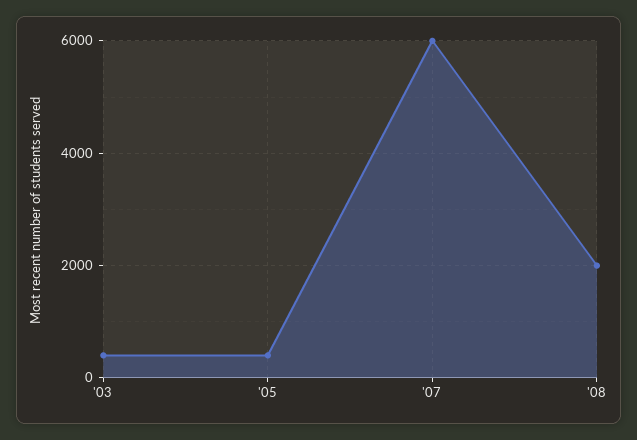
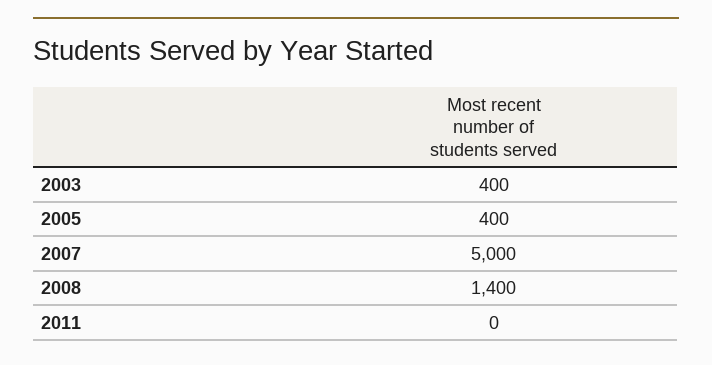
'07: 6000 -> 5000
'08: 2000 -> 1400
2011: none -> 0

